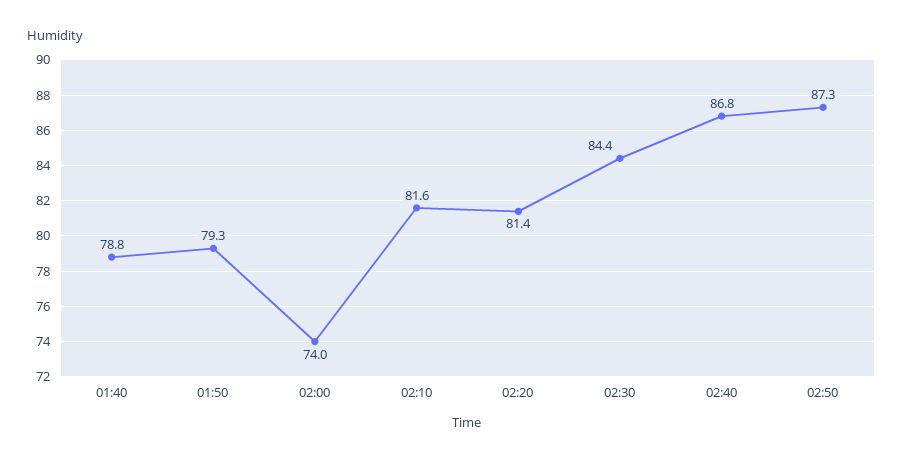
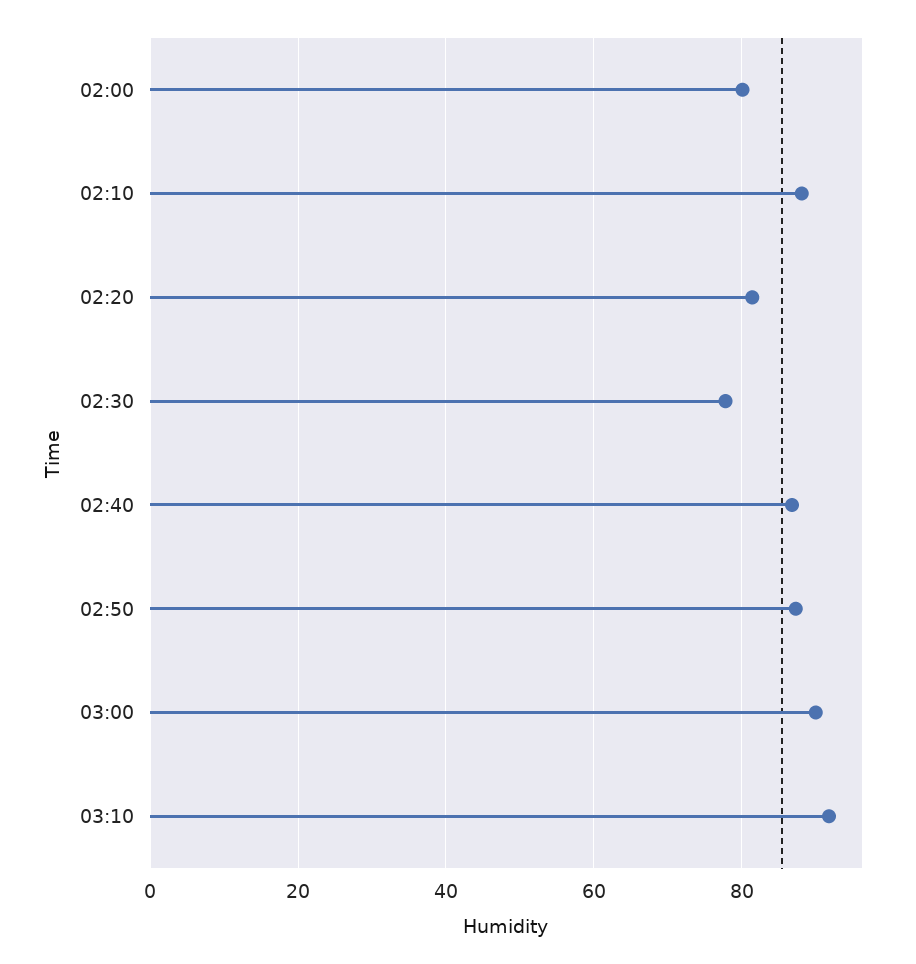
01:40: 78.8 -> none
01:50: 79.3 -> none
02:00: 74 -> 80
02:10: 81.6 -> 88
02:30: 84.4 -> 78
03:00: none -> 90
03:10: none -> 92

